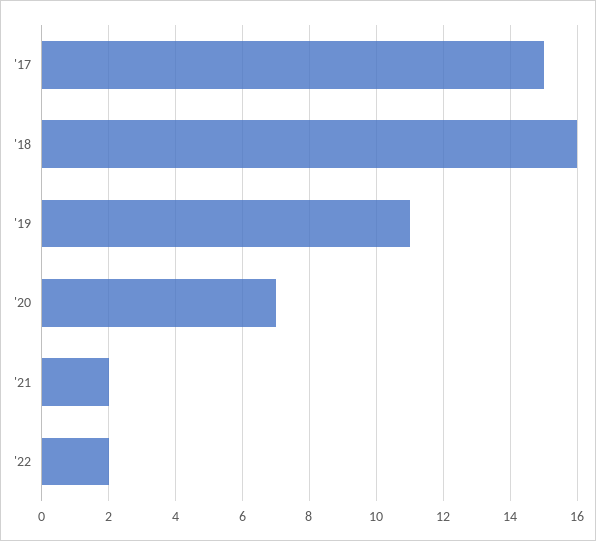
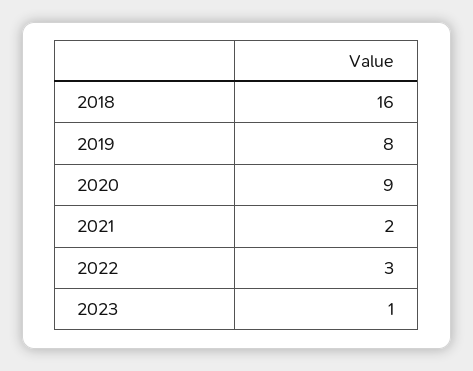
'17: 15 -> none
'19: 11 -> 8
'20: 7 -> 9
'22: 2 -> 3
2023: none -> 1

